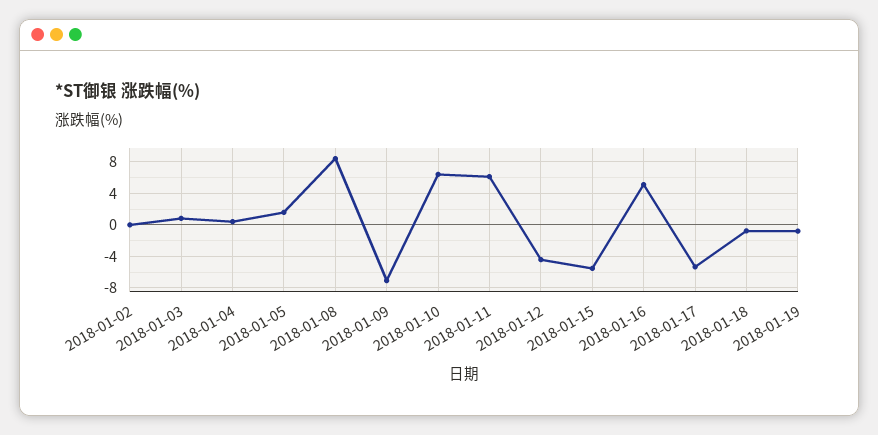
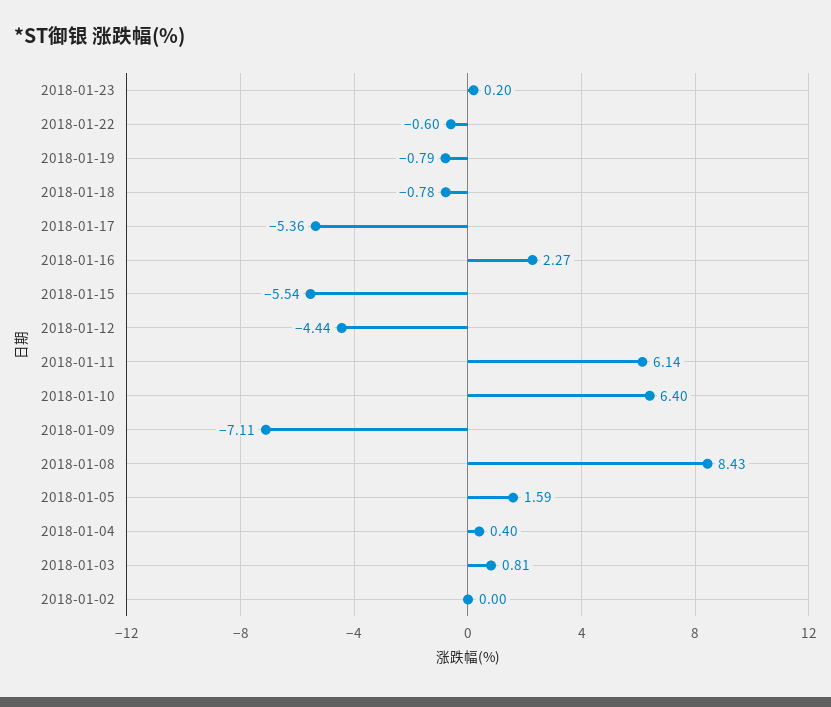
2018-01-16: 5 -> 2.27
2018-01-23: none -> 0.2
2018-01-22: none -> -0.6

